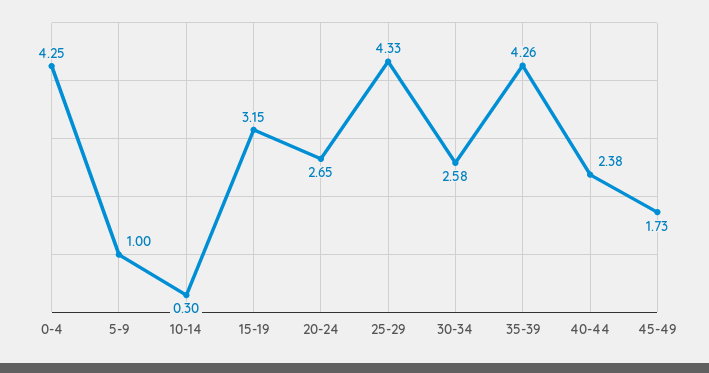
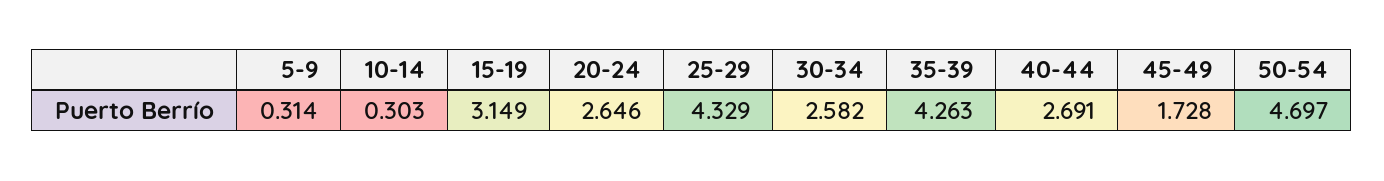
0-4: 4.25 -> none
5-9: 1 -> 0.314
40-44: 2.38 -> 2.691
50-54: none -> 4.697

